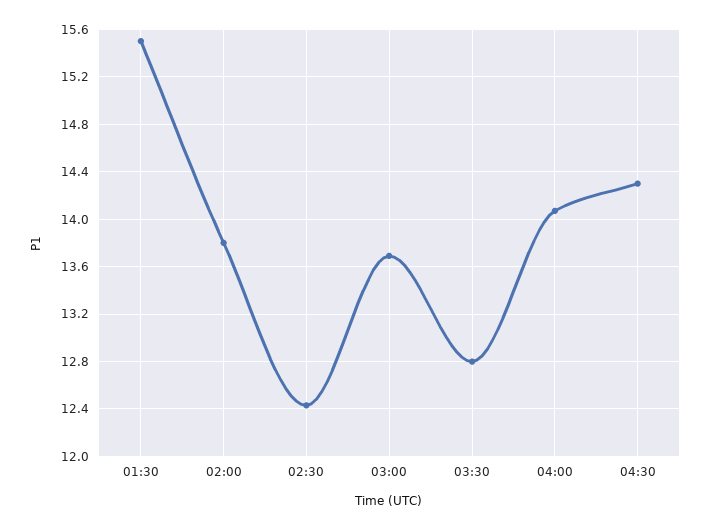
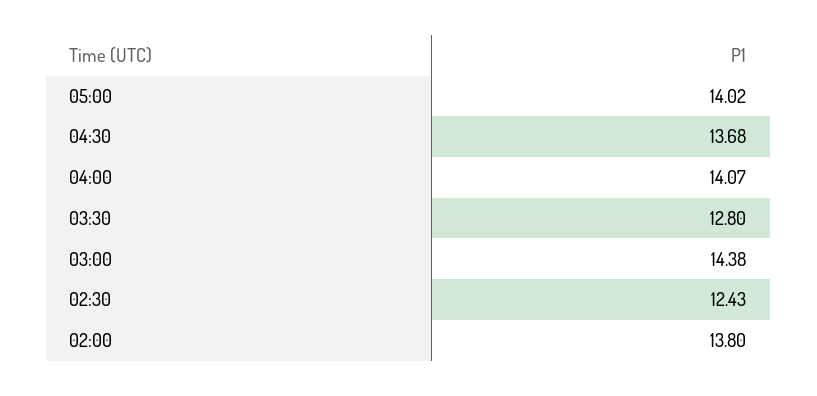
01:30: 15.5 -> none
03:00: 13.7 -> 14.38
04:30: 14.3 -> 13.68
05:00: none -> 14.02

